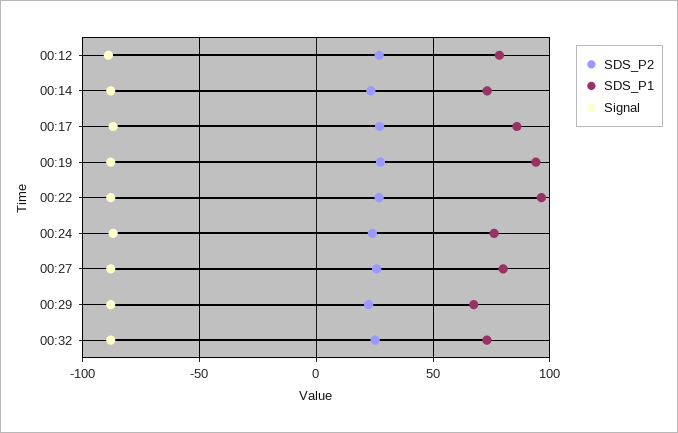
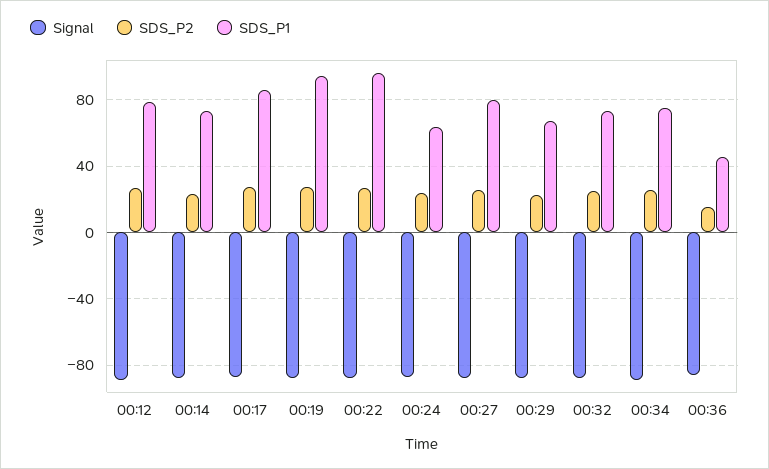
SDS_P1, 00:24: 75 -> 65
Signal, 00:34: none -> -90
SDS_P2, 00:34: none -> 25
SDS_P1, 00:34: none -> 75
Signal, 00:36: none -> -85
SDS_P2, 00:36: none -> 15
SDS_P1, 00:36: none -> 45

